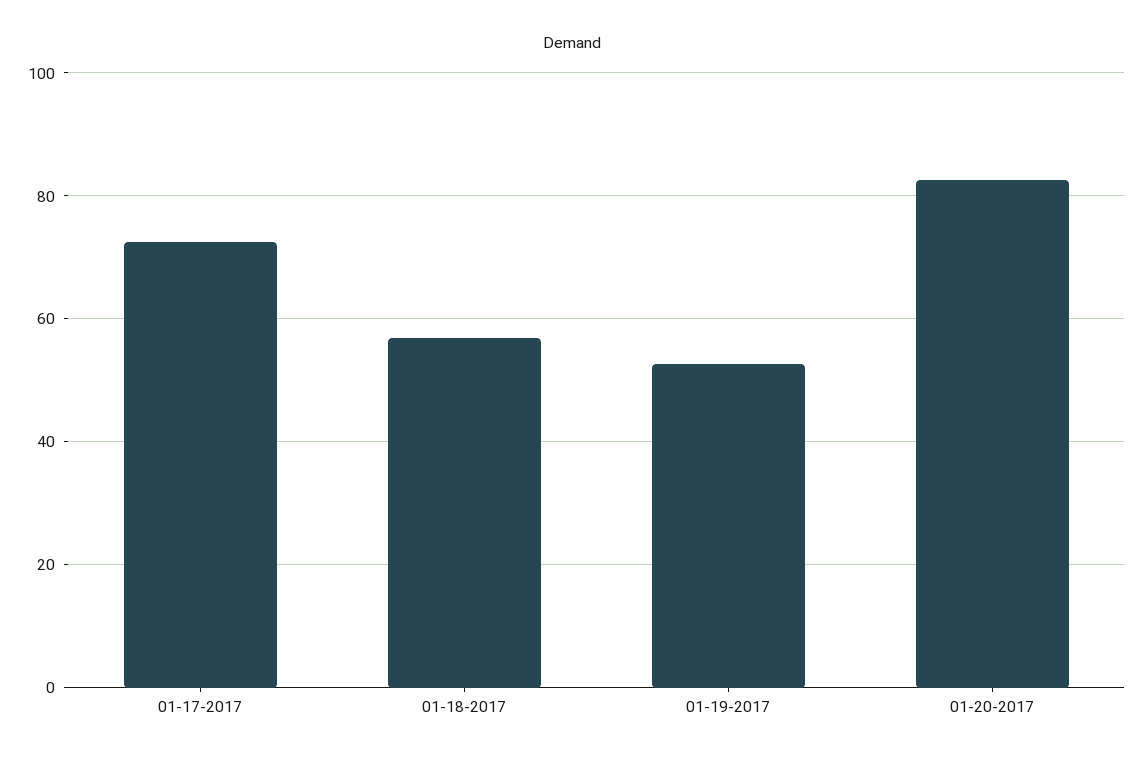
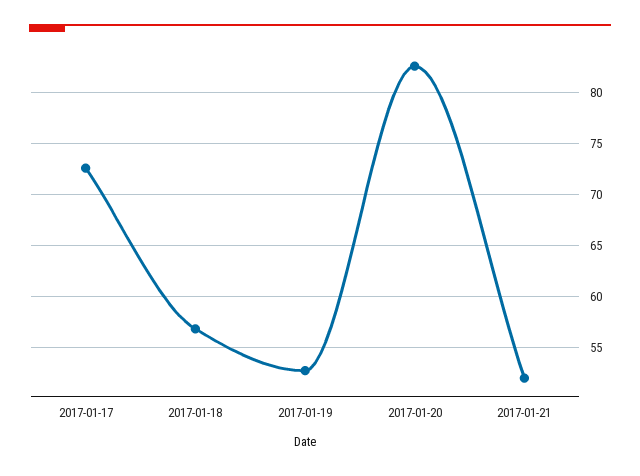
2017-01-21: none -> 52

